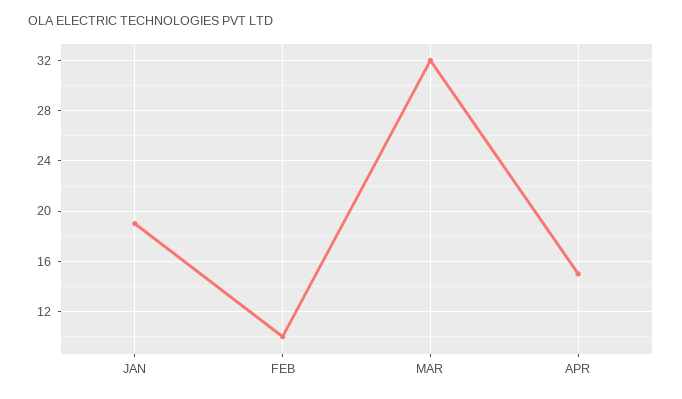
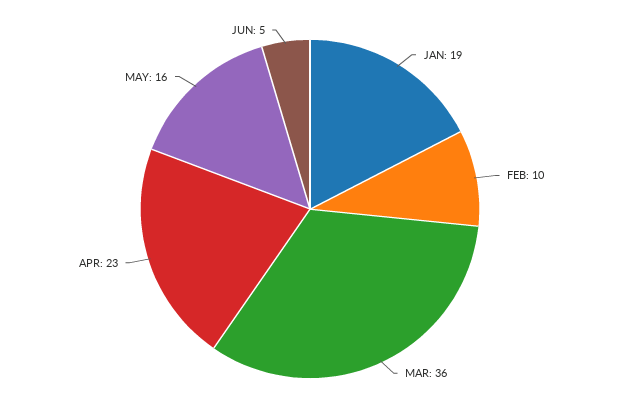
MAR: 32 -> 36
APR: 15 -> 23
MAY: none -> 16
JUN: none -> 5

